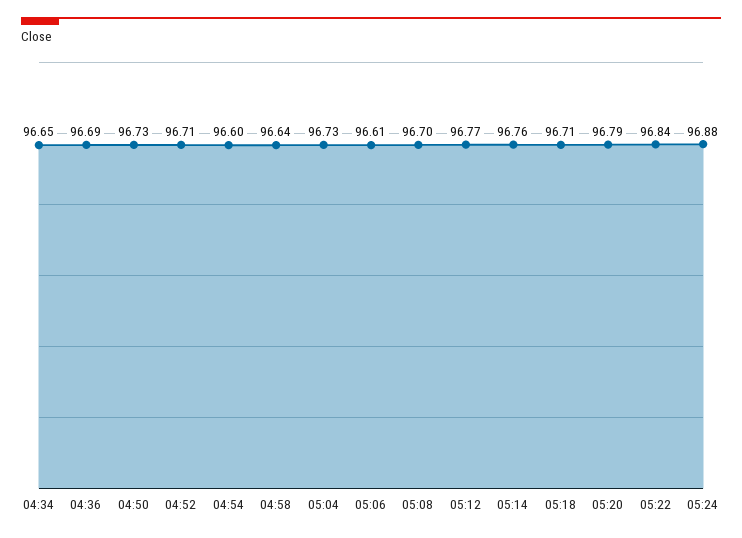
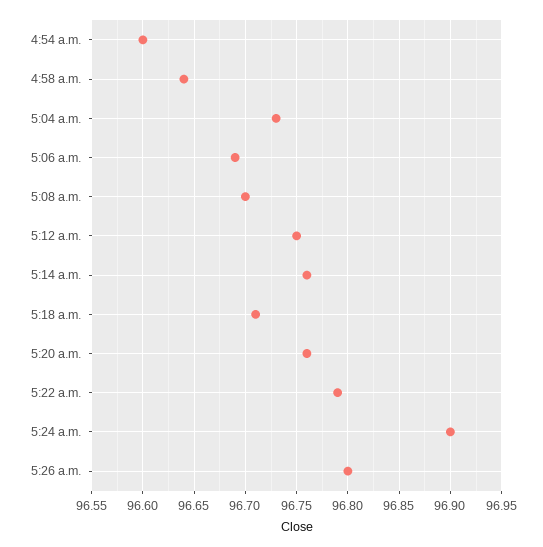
04:34: 96.65 -> none
04:36: 96.69 -> none
04:50: 96.73 -> none
04:52: 96.71 -> none
05:06: 96.61 -> 96.69
05:12: 96.77 -> 96.75
05:20: 96.79 -> 96.76
05:22: 96.84 -> 96.79
05:24: 96.88 -> 96.9
5:26 a.m.: none -> 96.8

